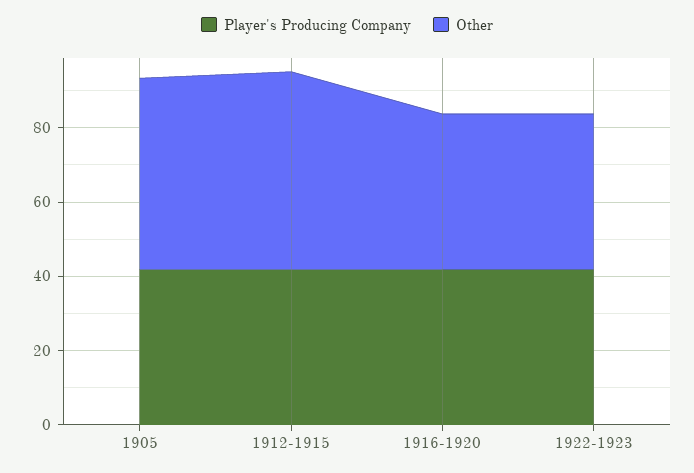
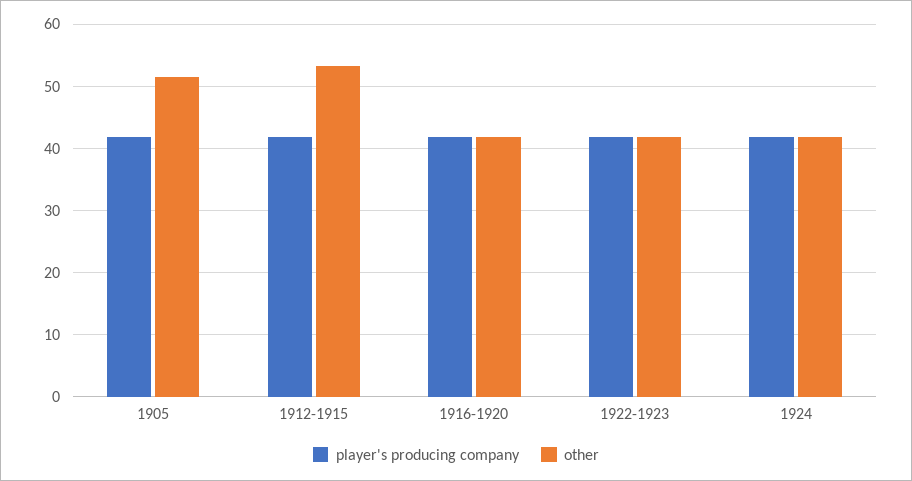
Player's Producing Company, 1924: none -> 42
Other, 1924: none -> 42

